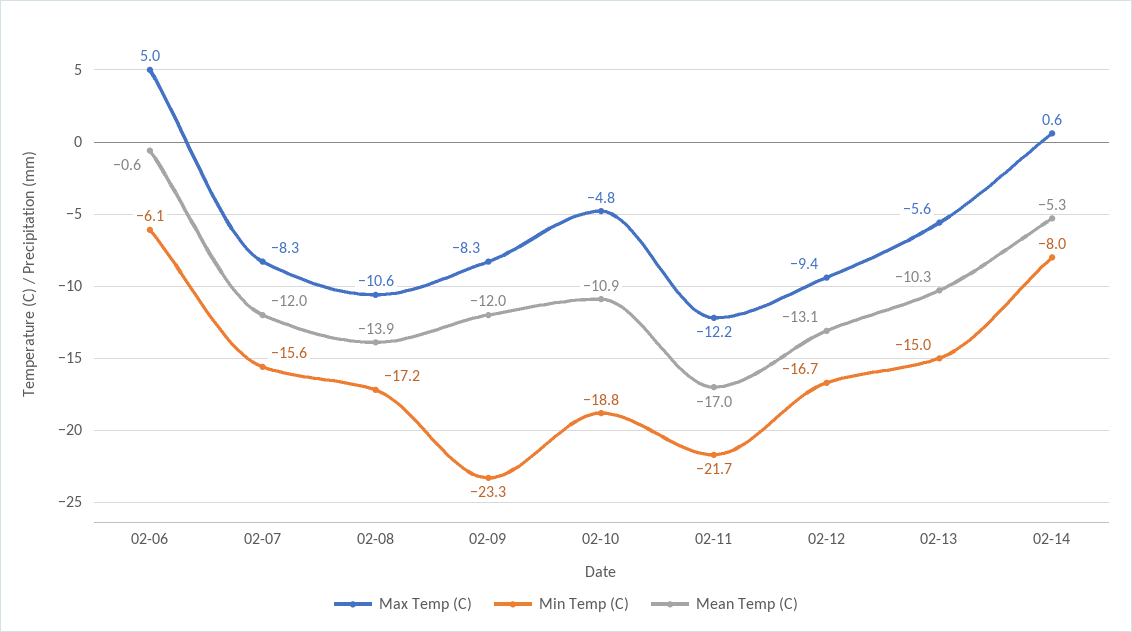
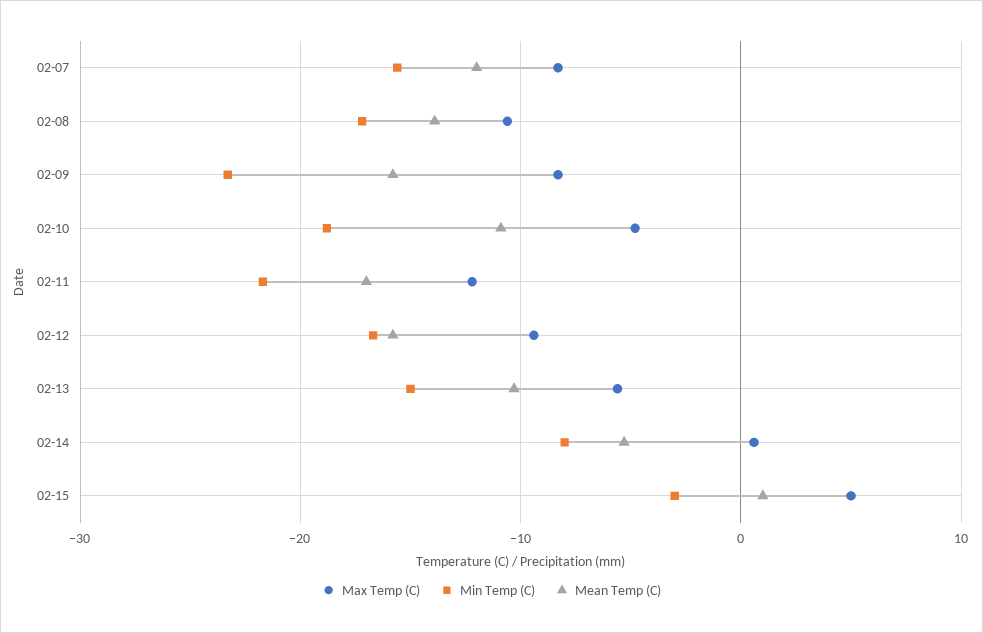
Max Temp (C), 02-06: 5 -> none
Min Temp (C), 02-06: -6.1 -> none
Mean Temp (C), 02-06: -0.6 -> none
Mean Temp (C), 02-09: -12 -> -16
Mean Temp (C), 02-12: -13.1 -> -16
Max Temp (C), 02-15: none -> 5
Min Temp (C), 02-15: none -> -3
Mean Temp (C), 02-15: none -> 1

